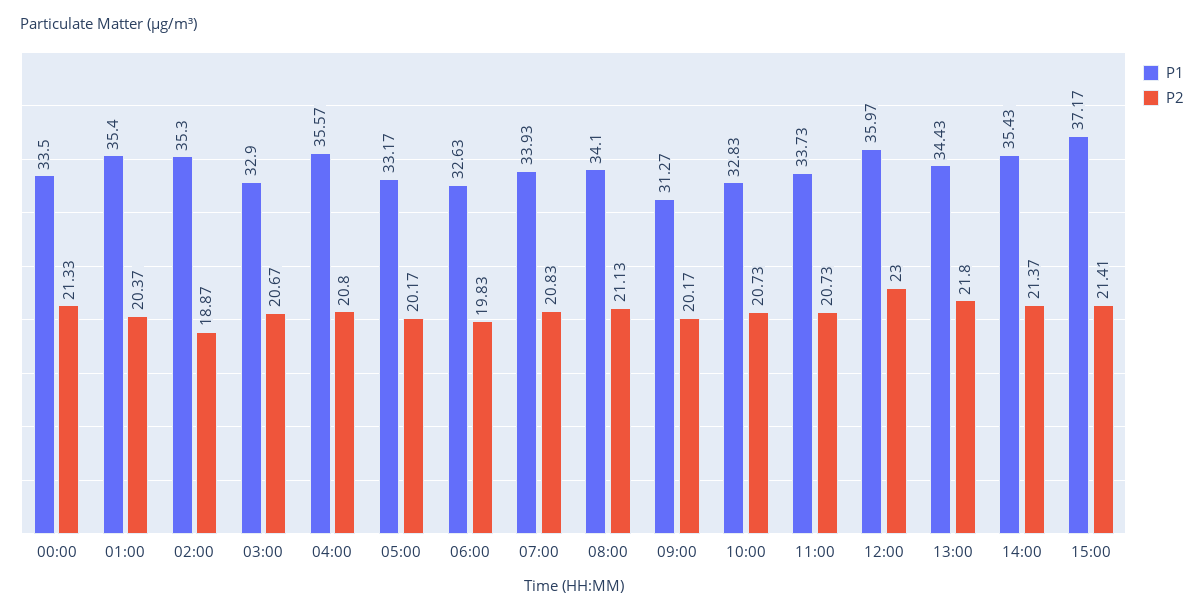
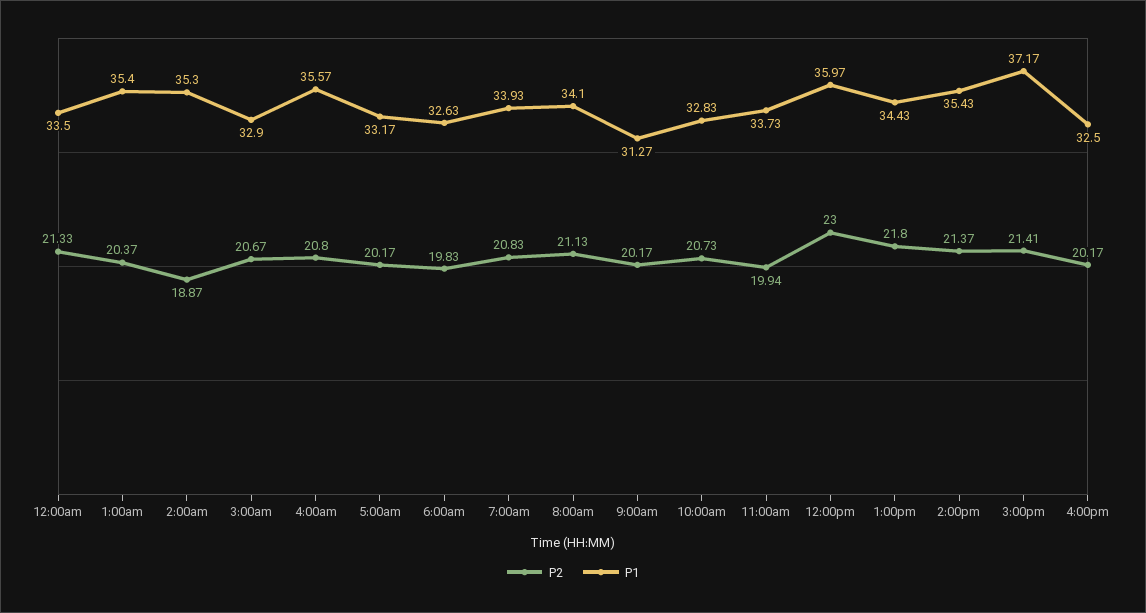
P2, 11:00: 20.73 -> 19.94
P2, 4:00pm: none -> 20.17
P1, 4:00pm: none -> 32.5

